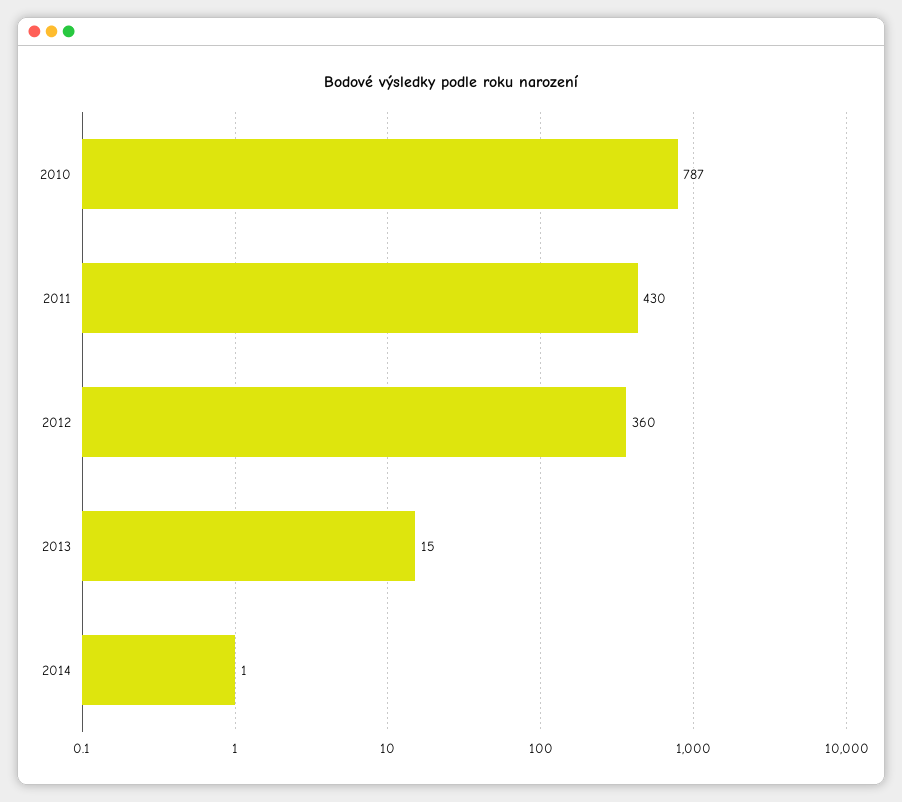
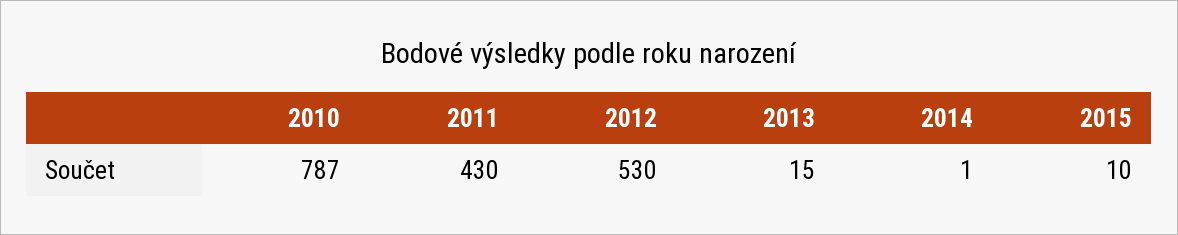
2012: 360 -> 530
2015: none -> 10

